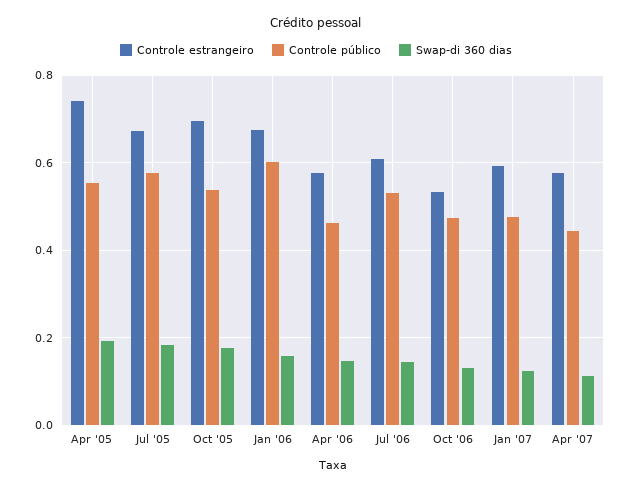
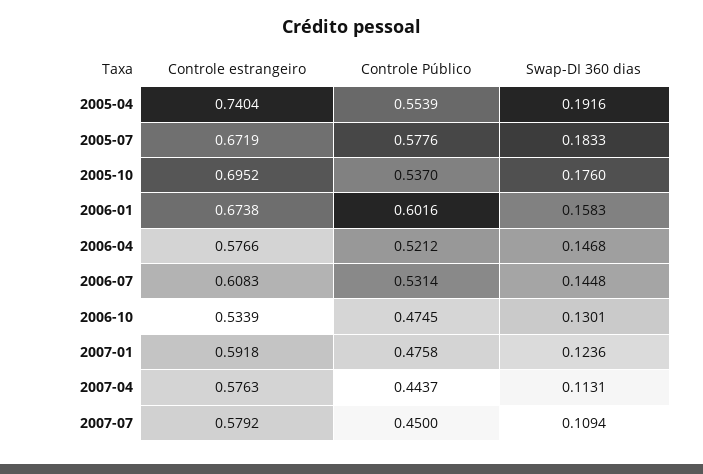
Controle público, Apr '06: 0.46 -> 0.5212
Controle estrangeiro, 2007-07: none -> 0.5792
Controle público, 2007-07: none -> 0.45
Swap-di 360 dias, 2007-07: none -> 0.1094

